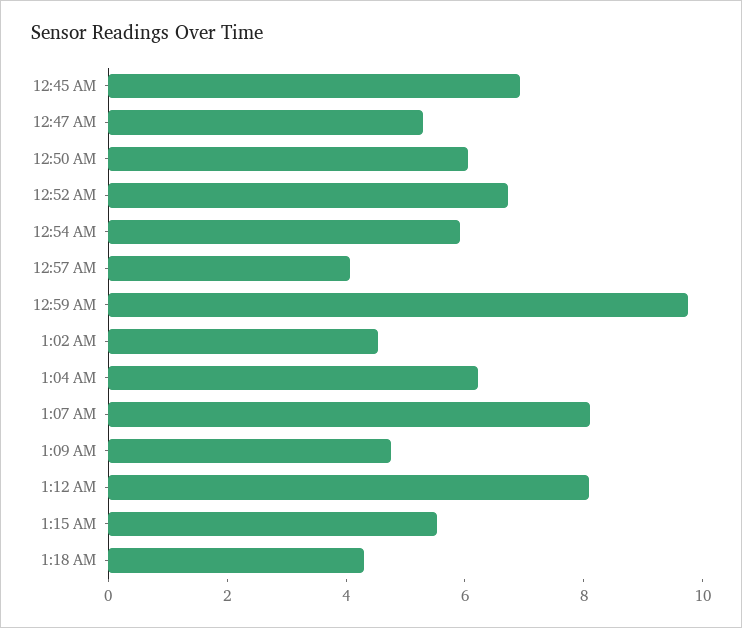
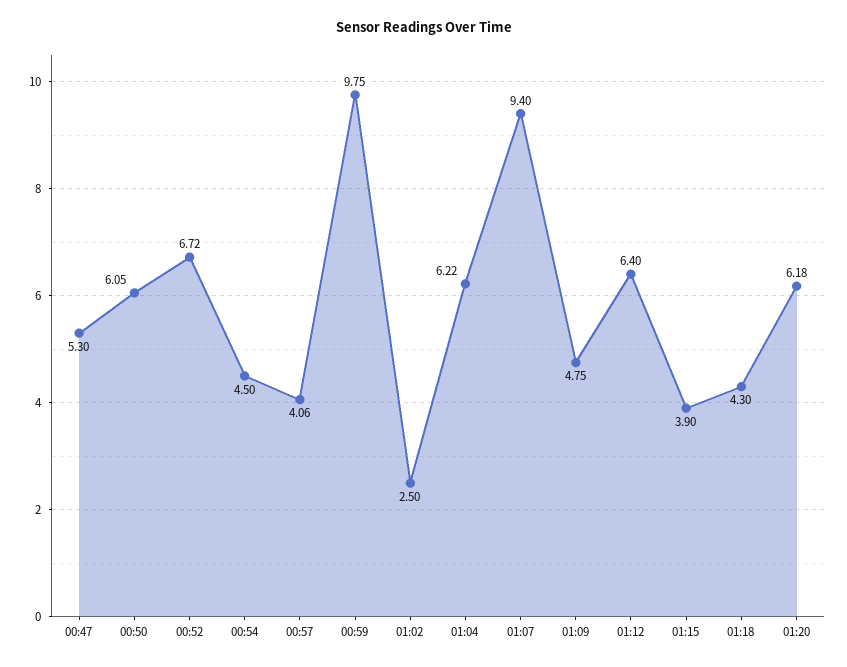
12:45 AM: 7 -> none
12:54 AM: 6 -> 4.5
1:02 AM: 4.5 -> 2.5
1:07 AM: 8 -> 9.4
1:12 AM: 8 -> 6.4
1:15 AM: 5.5 -> 3.9
01:20: none -> 6.18

